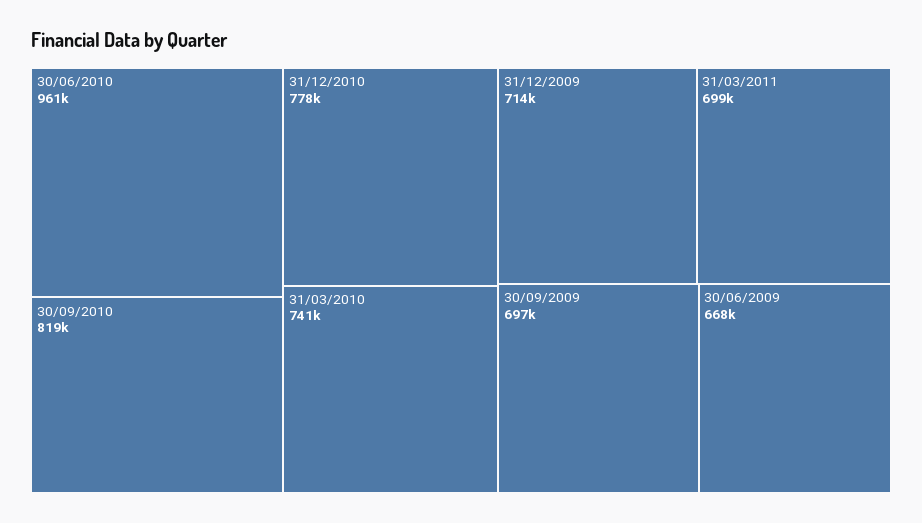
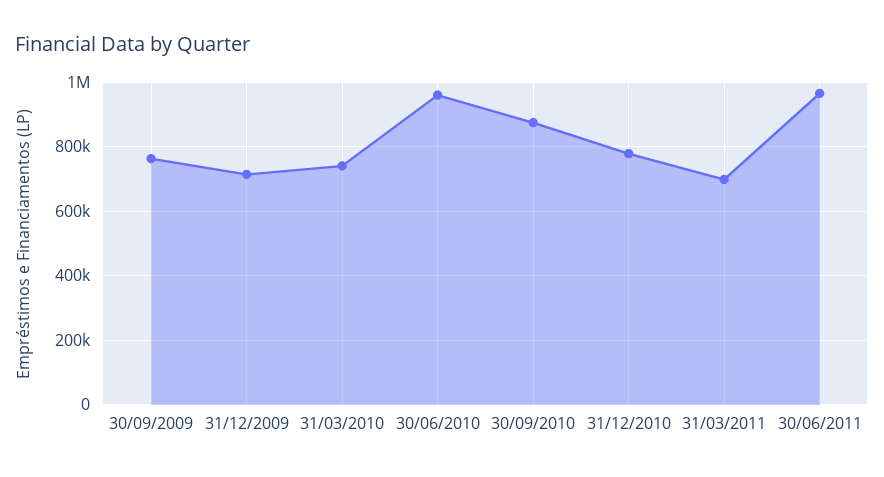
30/09/2010: 819000 -> 880000
30/09/2009: 697000 -> 760000
30/06/2009: 668000 -> none
30/06/2011: none -> 960000

